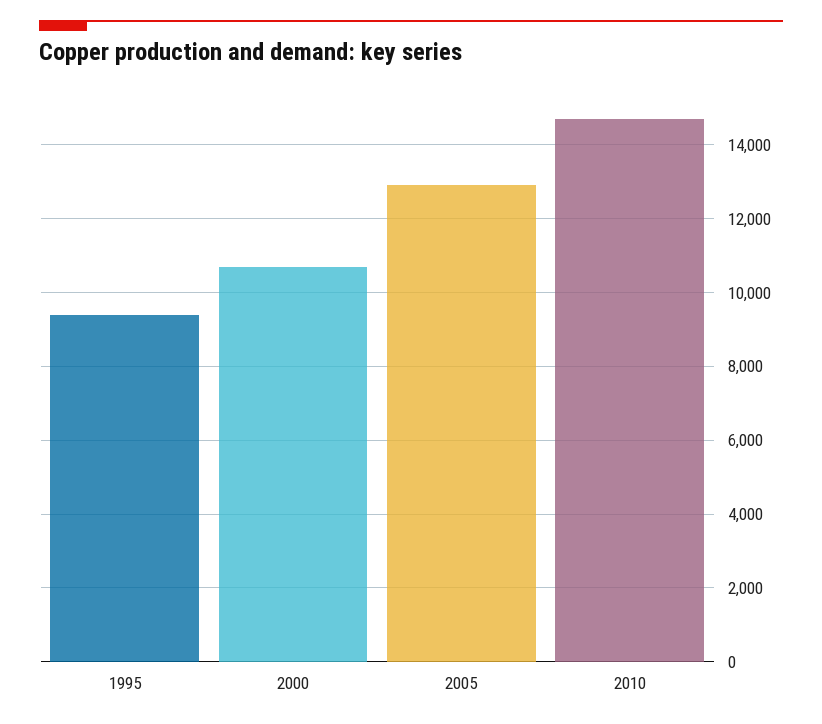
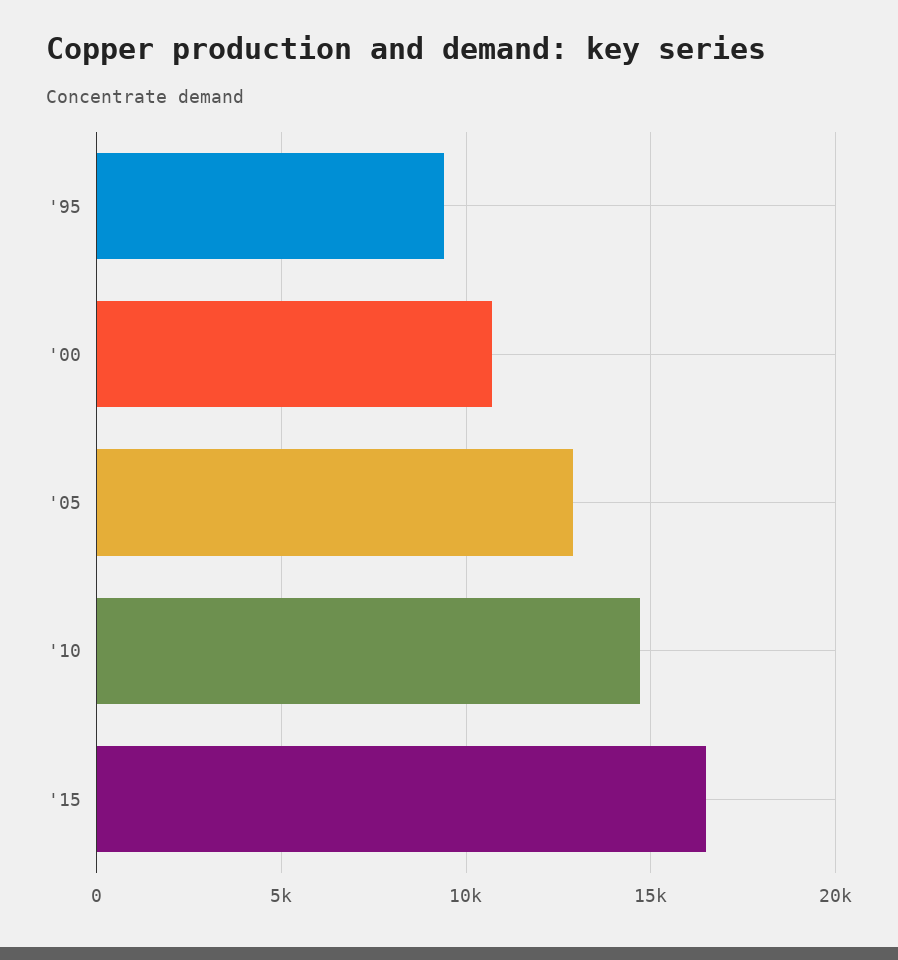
'15: none -> 16500

